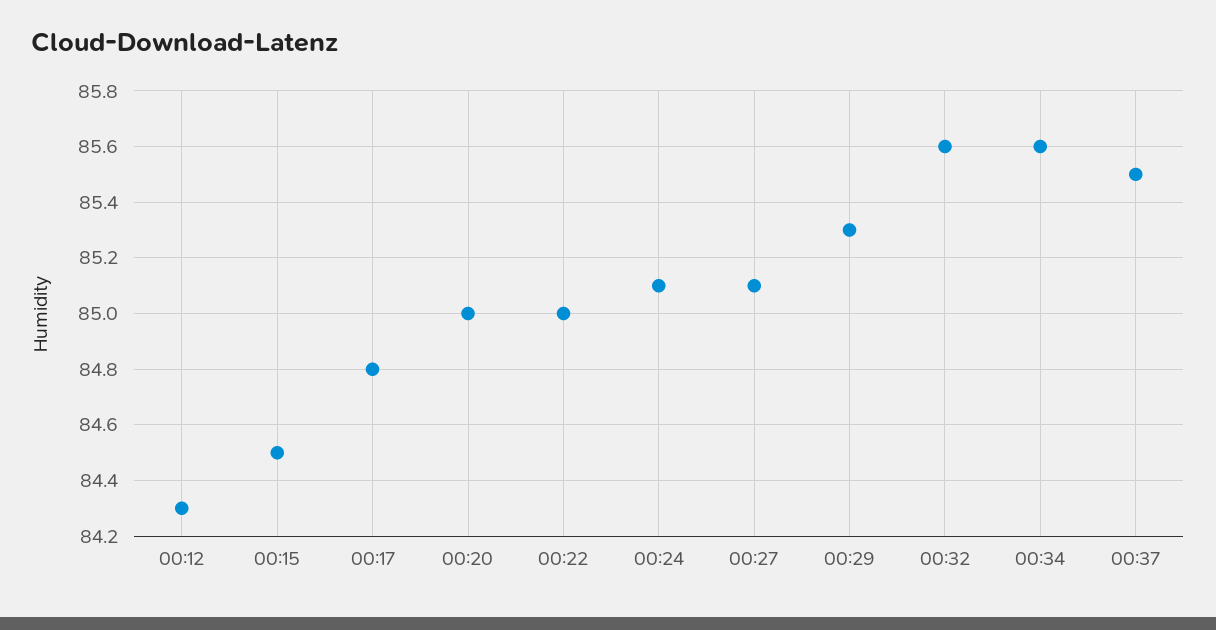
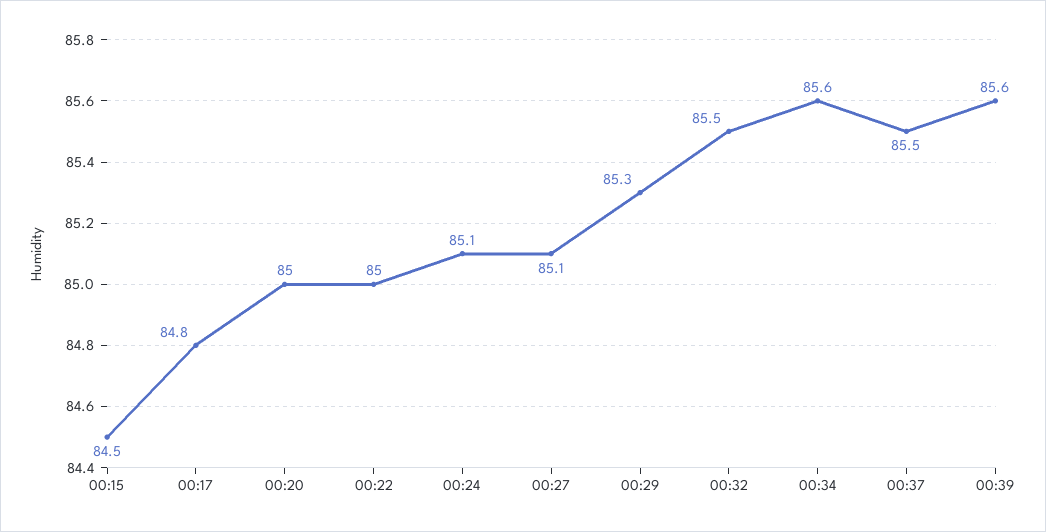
00:12: 84.3 -> none
00:32: 85.6 -> 85.5
00:39: none -> 85.6

